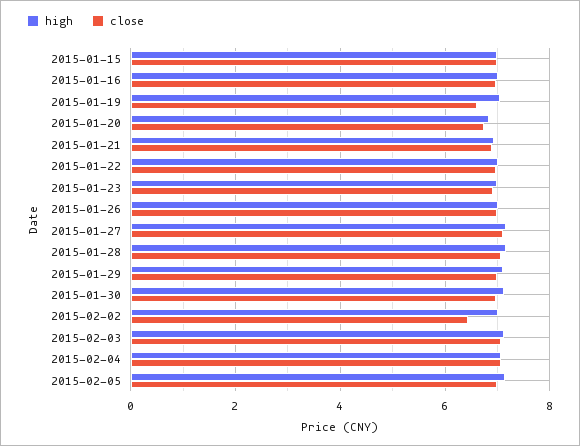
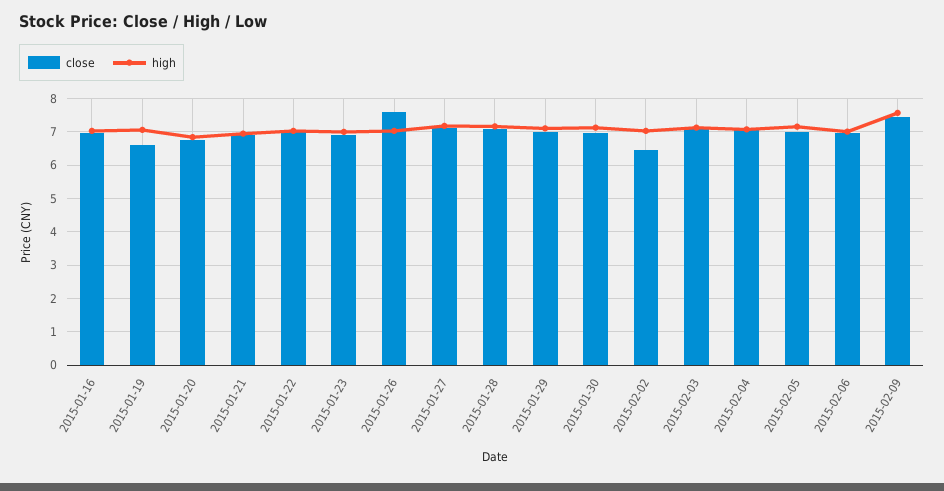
high, 2015-01-15: 7 -> none
close, 2015-01-15: 7 -> none
close, 2015-01-26: 7 -> 7.6
close, 2015-02-06: none -> 7
high, 2015-02-06: none -> 7
close, 2015-02-09: none -> 7.4
high, 2015-02-09: none -> 7.6

